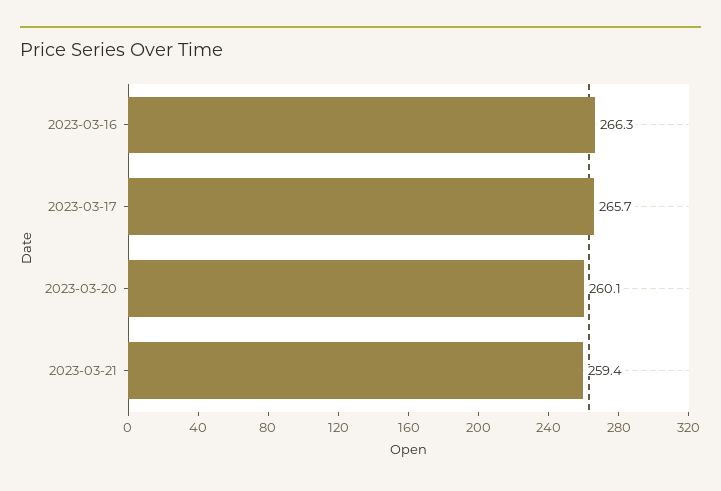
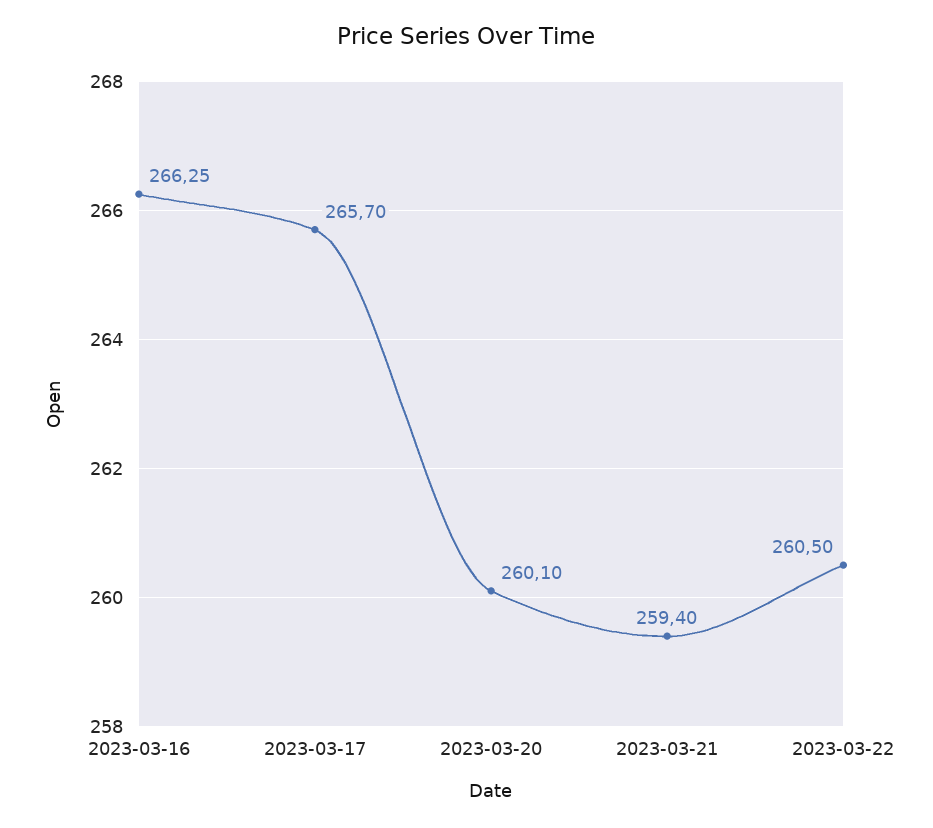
2023-03-22: none -> 260.5

